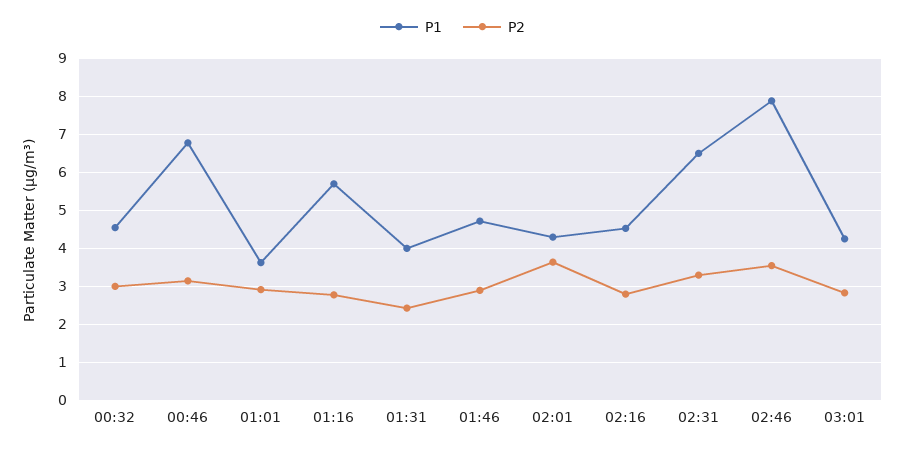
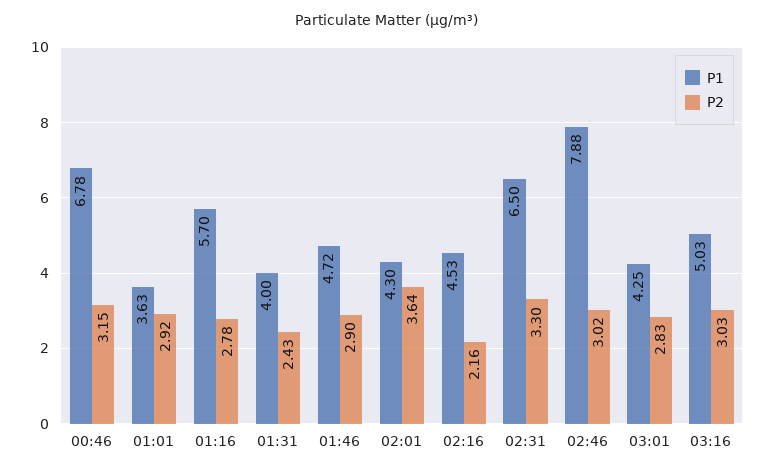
P1, 00:32: 4.6 -> none
P2, 00:32: 3 -> none
P2, 02:16: 2.8 -> 2.16
P2, 02:46: 3.6 -> 3.02
P1, 03:16: none -> 5.03
P2, 03:16: none -> 3.03

